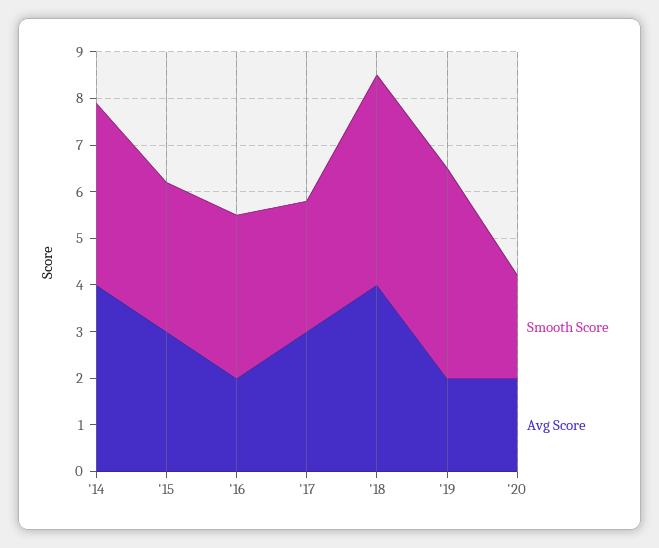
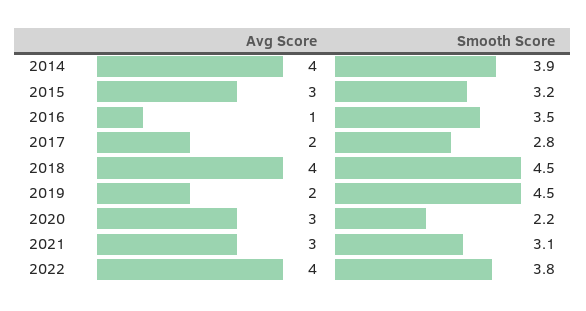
Avg Score, '16: 2 -> 1
Avg Score, '17: 3 -> 2
Avg Score, '20: 2 -> 3
Avg Score, 2021: none -> 3
Smooth Score, 2021: none -> 3.1
Avg Score, 2022: none -> 4
Smooth Score, 2022: none -> 3.8

